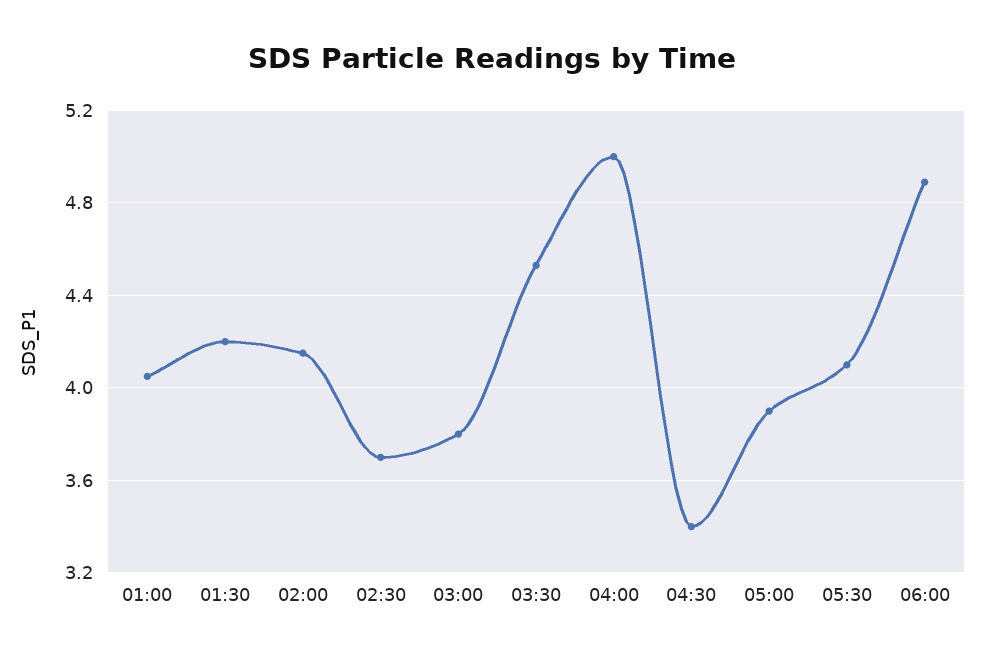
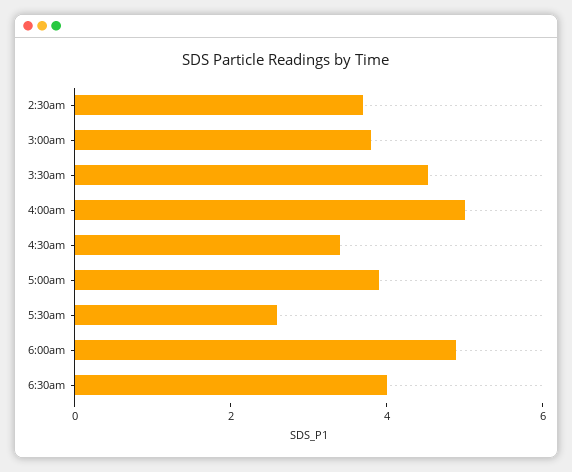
01:00: 4.05 -> none
01:30: 4.2 -> none
02:00: 4.15 -> none
05:30: 4.1 -> 2.5
6:30am: none -> 4

